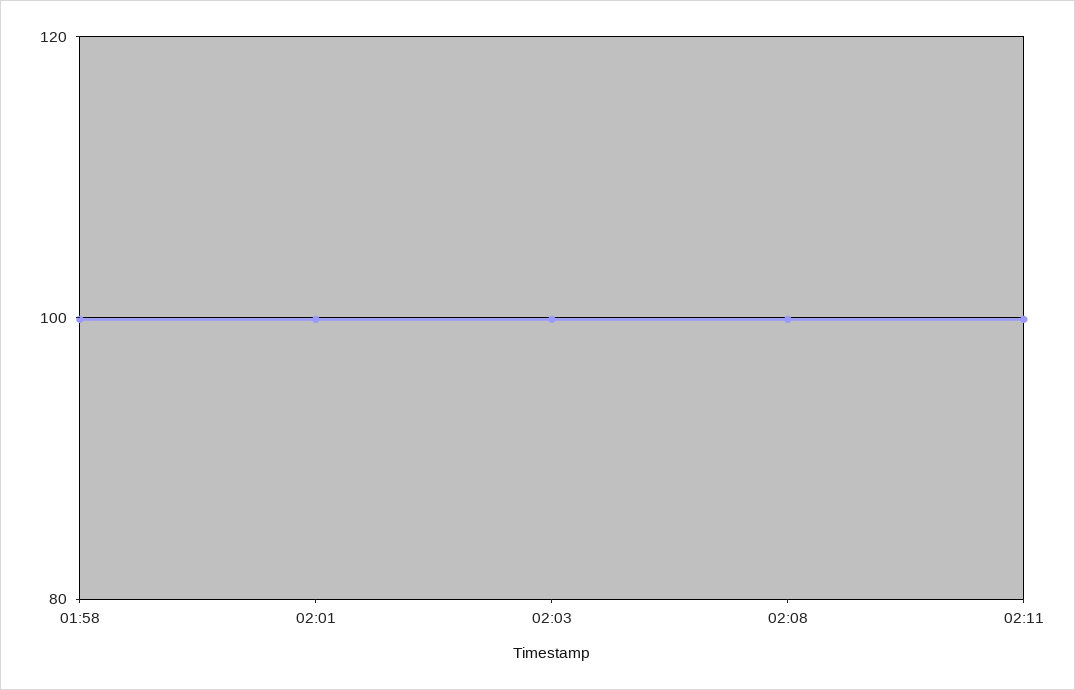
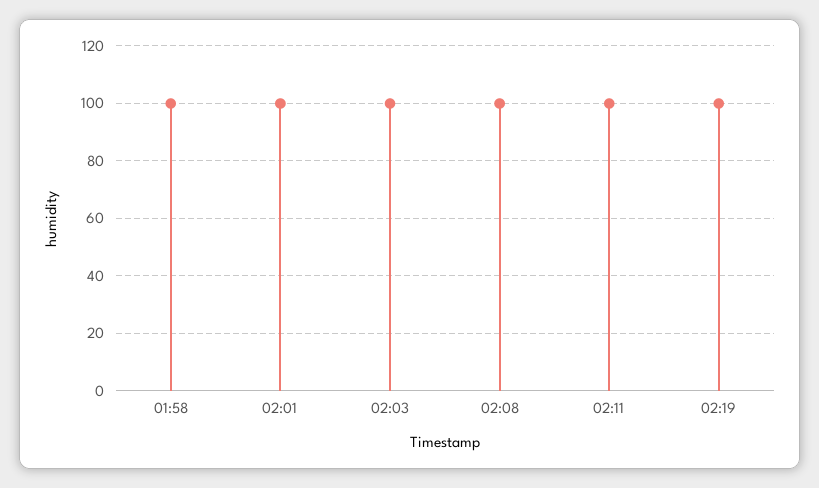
02:19: none -> 100

